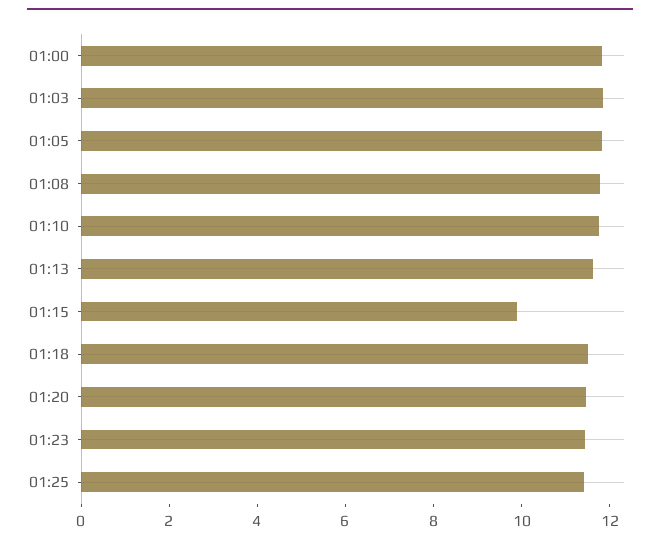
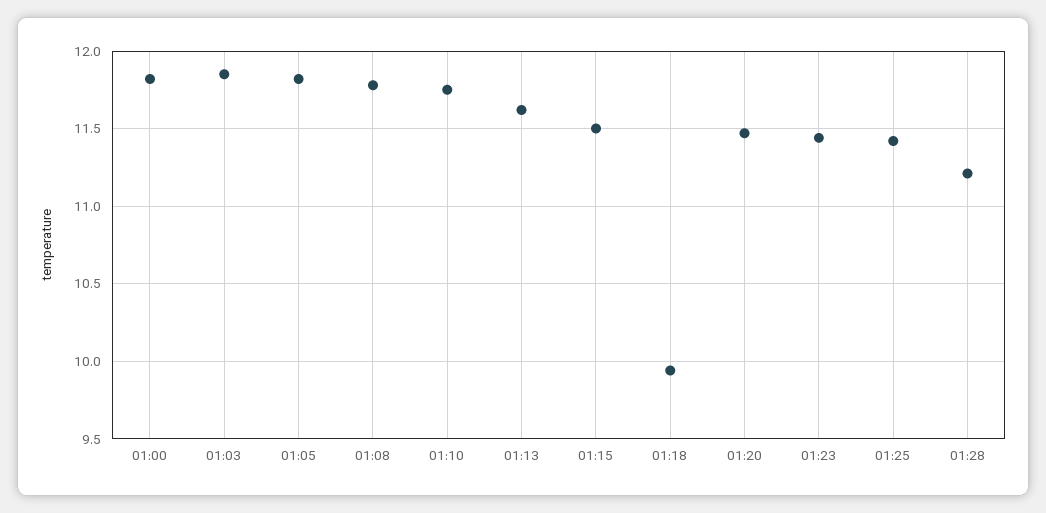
01:15: 10 -> 11.5
01:18: 11.5 -> 9.95
01:28: none -> 11.2

